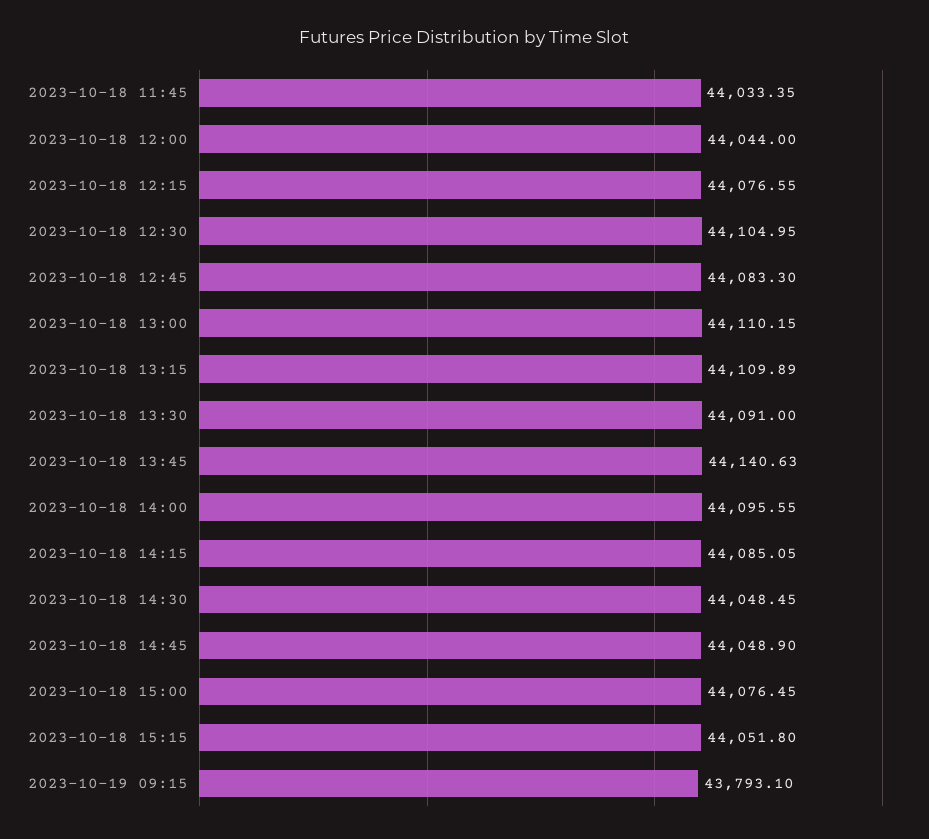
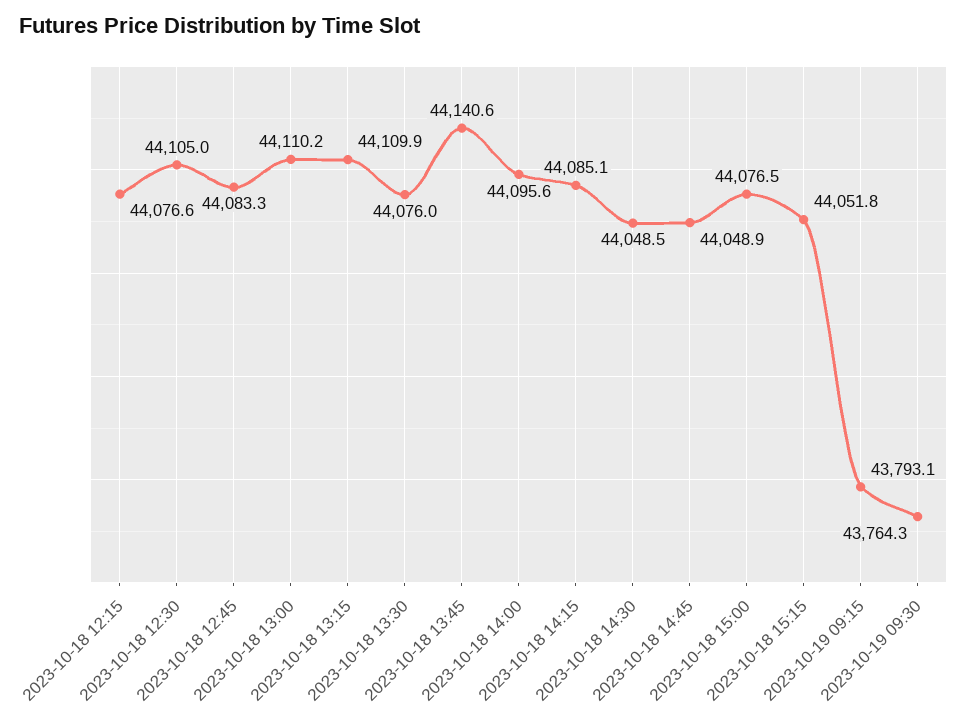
2023-10-18 11:45: 44033.35 -> none
2023-10-18 12:00: 44044 -> none
2023-10-18 13:30: 44091 -> 44076
2023-10-19 09:30: none -> 43764.3

